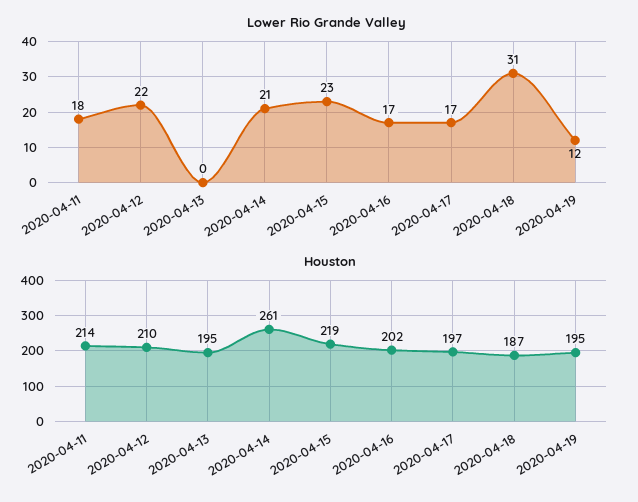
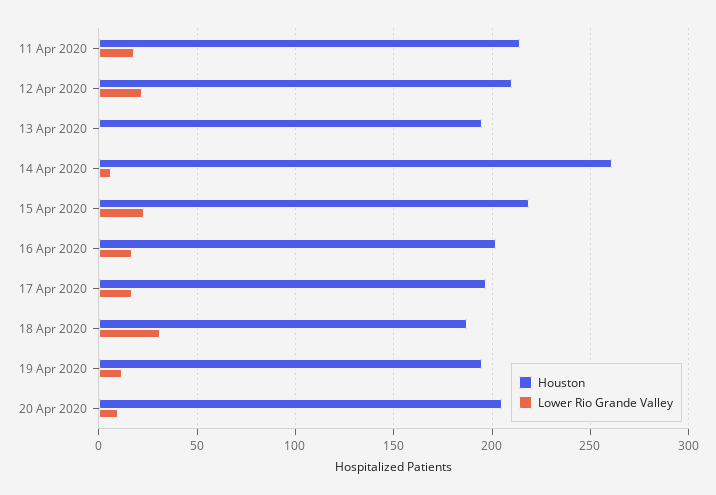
Lower Rio Grande Valley, 2020-04-14: 21 -> 5
Houston, 20 Apr 2020: none -> 205
Lower Rio Grande Valley, 20 Apr 2020: none -> 10

